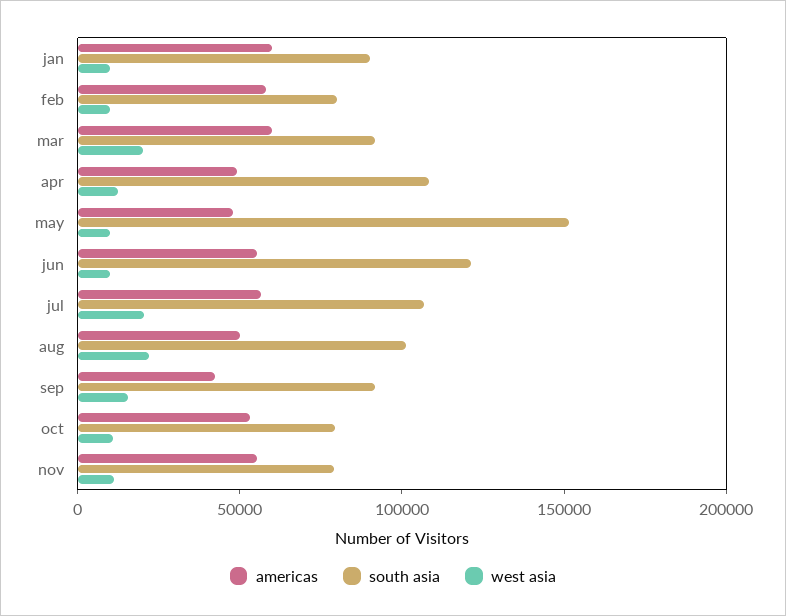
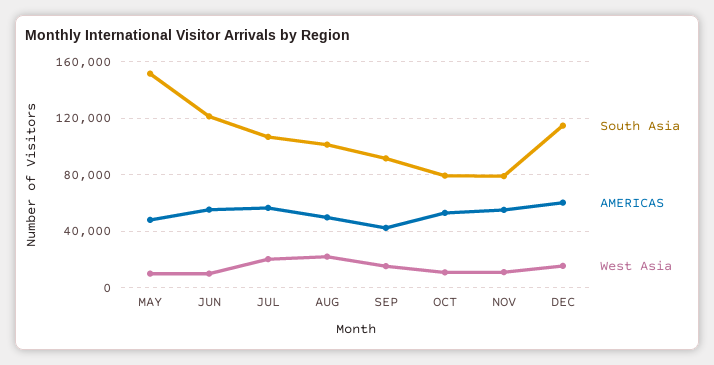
americas, jan: 60000 -> none
south asia, jan: 90000 -> none
west asia, jan: 10000 -> none
americas, feb: 60000 -> none
south asia, feb: 80000 -> none
west asia, feb: 10000 -> none
americas, mar: 60000 -> none
south asia, mar: 90000 -> none
west asia, mar: 20000 -> none
americas, apr: 50000 -> none
south asia, apr: 110000 -> none
west asia, apr: 10000 -> none
south asia, DEC: none -> 115000
americas, DEC: none -> 60000
west asia, DEC: none -> 15000

